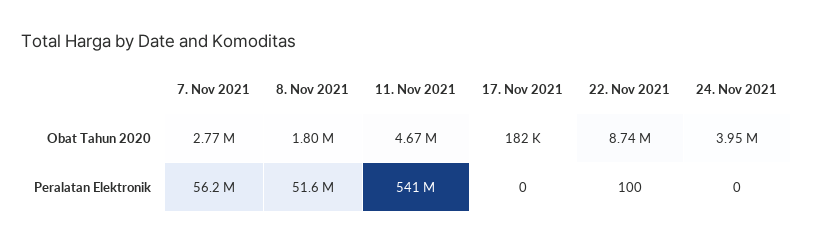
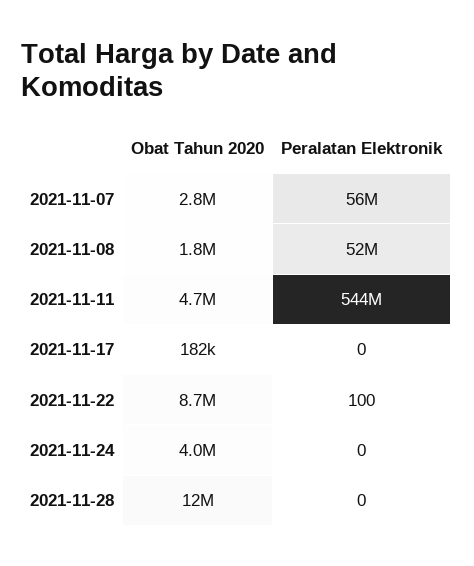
11. Nov 2021, Peralatan Elektronik: 541000000 -> 544000000
2021-11-28, Obat Tahun 2020: none -> 12000000
2021-11-28, Peralatan Elektronik: none -> 0

